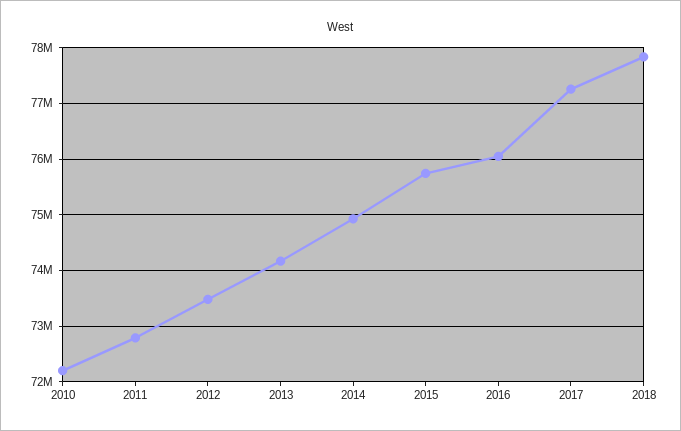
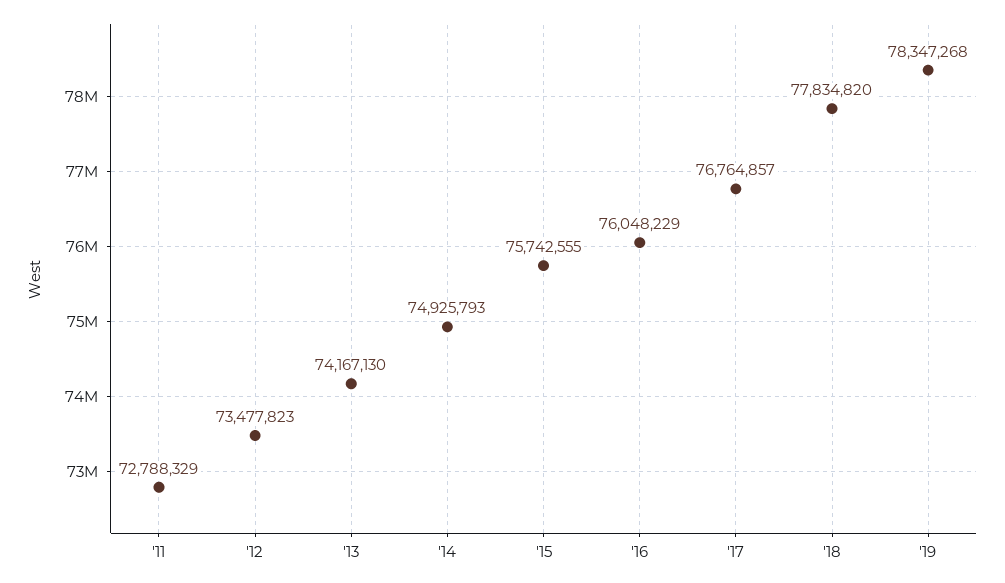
2010: 72200000 -> none
2017: 77200000 -> 76764857
'19: none -> 78347268

